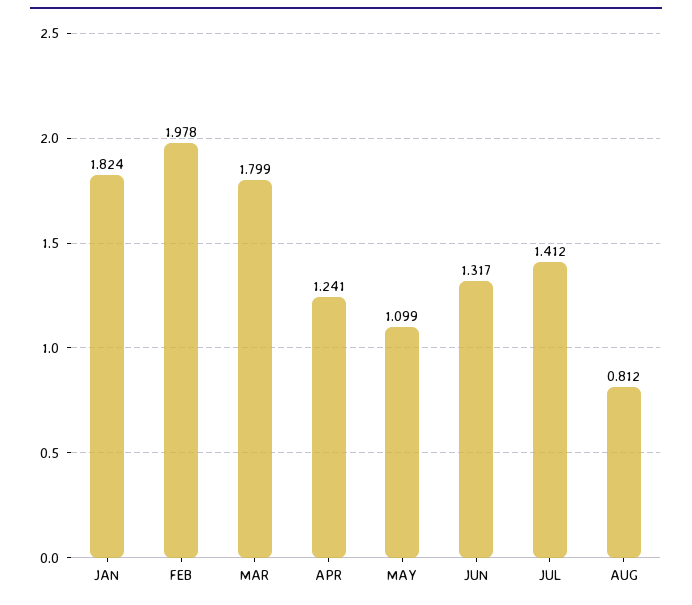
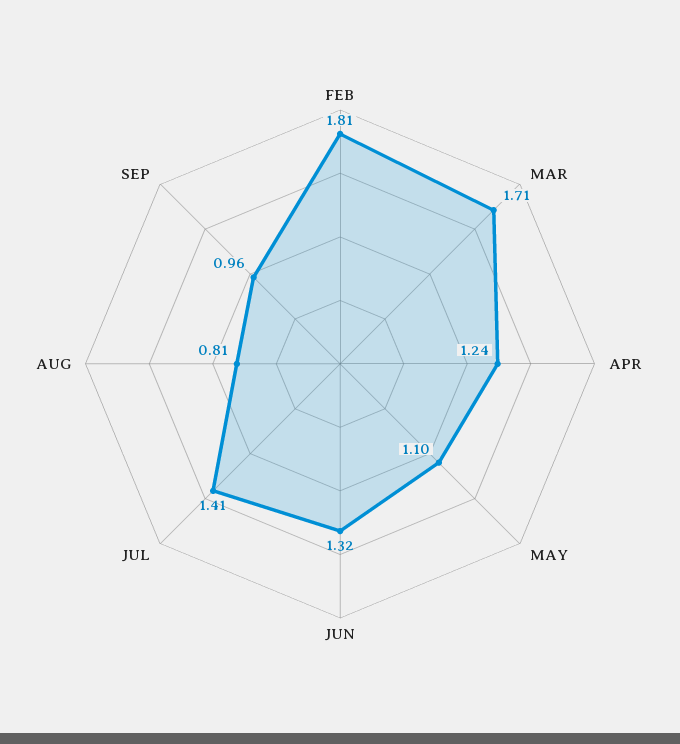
JAN: 1.824 -> none
FEB: 1.978 -> 1.81
MAR: 1.799 -> 1.71
SEP: none -> 0.96

